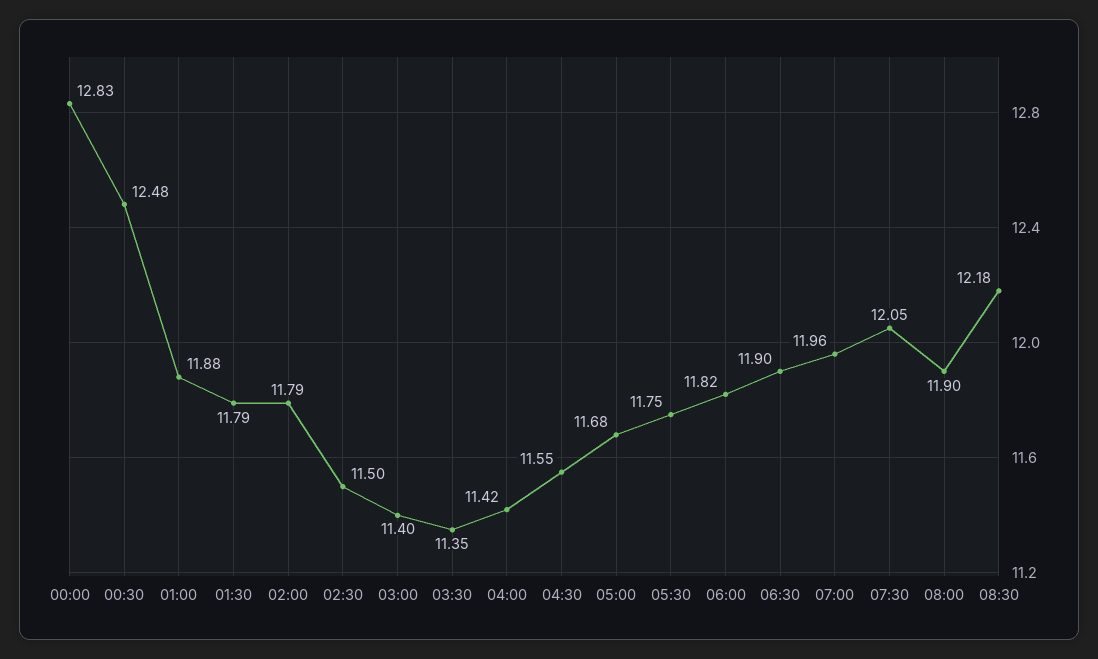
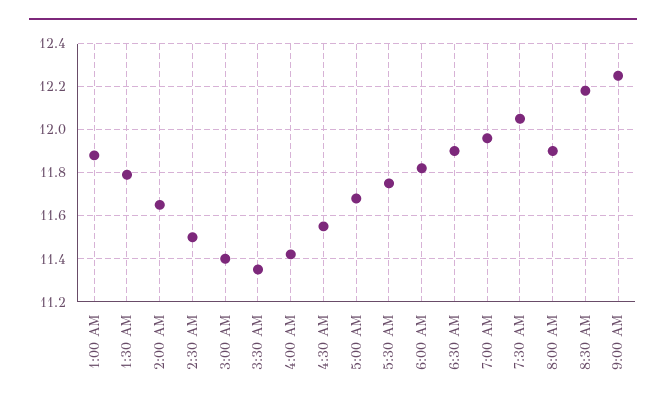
00:00: 12.83 -> none
00:30: 12.48 -> none
02:00: 11.79 -> 11.65
9:00 AM: none -> 12.25

